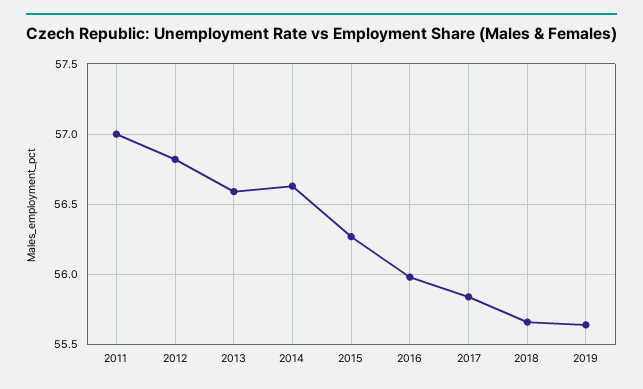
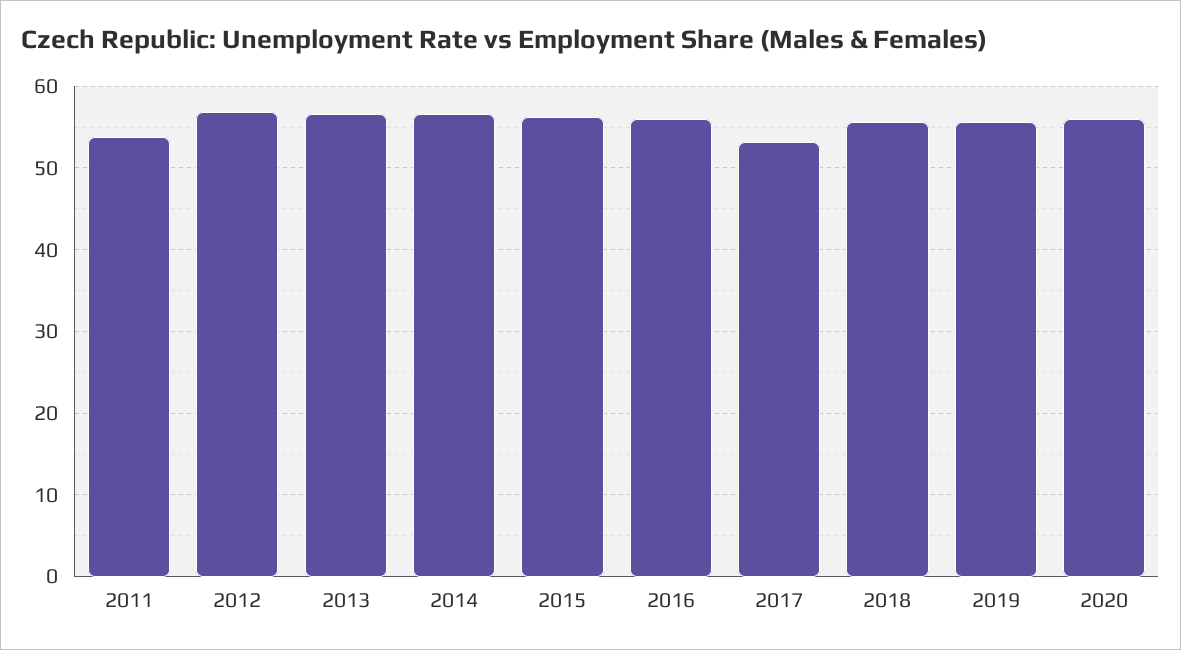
2011: 57 -> 54
2017: 55.85 -> 53
2020: none -> 56

